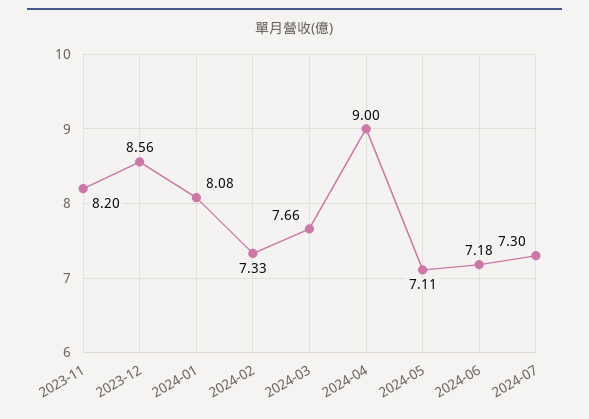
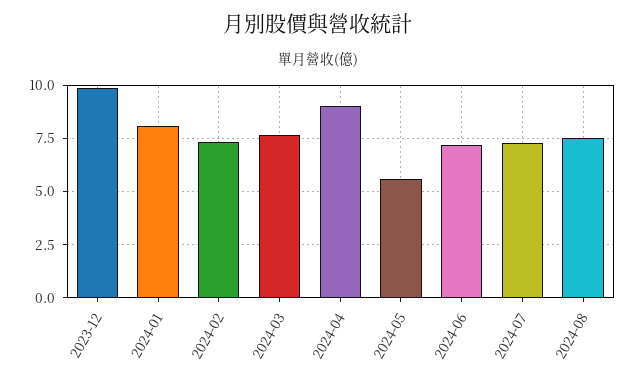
2023-11: 8.2 -> none
2023-12: 8.56 -> 10
2024-05: 7.11 -> 5.5
2024-08: none -> 7.5

